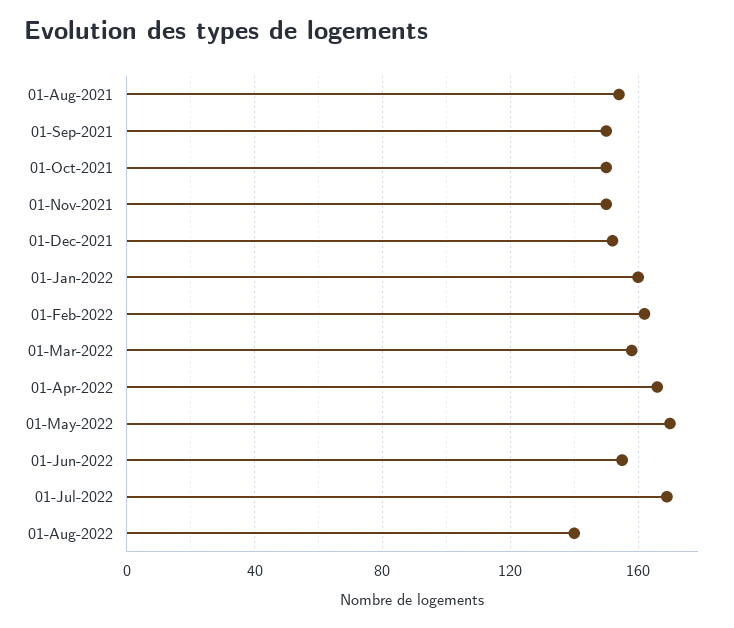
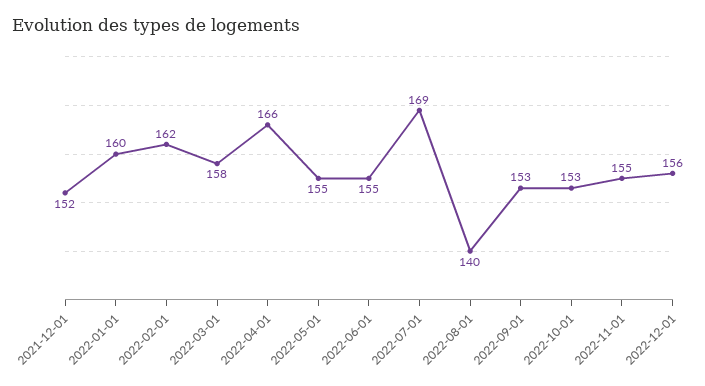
01-Aug-2021: 155 -> none
01-Sep-2021: 150 -> none
01-Oct-2021: 150 -> none
01-Nov-2021: 150 -> none
01-May-2022: 170 -> 155
2022-09-01: none -> 153
2022-10-01: none -> 153
2022-11-01: none -> 155
2022-12-01: none -> 156

